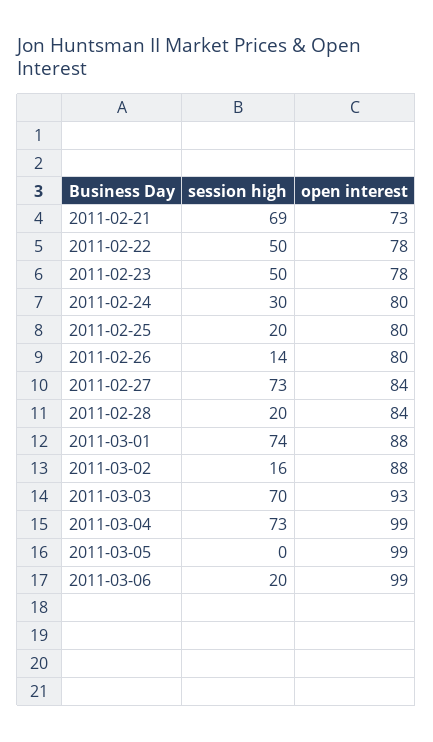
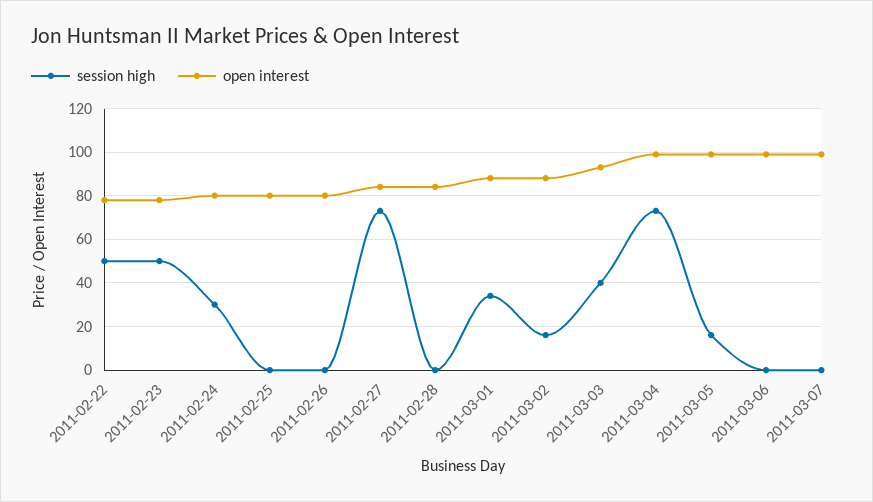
session high, 2011-02-21: 69 -> none
open interest, 2011-02-21: 73 -> none
session high, 2011-02-25: 20 -> 0
session high, 2011-02-26: 14 -> 0
session high, 2011-02-28: 20 -> 0
session high, 2011-03-01: 74 -> 35
session high, 2011-03-03: 70 -> 40
session high, 2011-03-05: 0 -> 15
session high, 2011-03-06: 20 -> 0
session high, 2011-03-07: none -> 0
open interest, 2011-03-07: none -> 100

